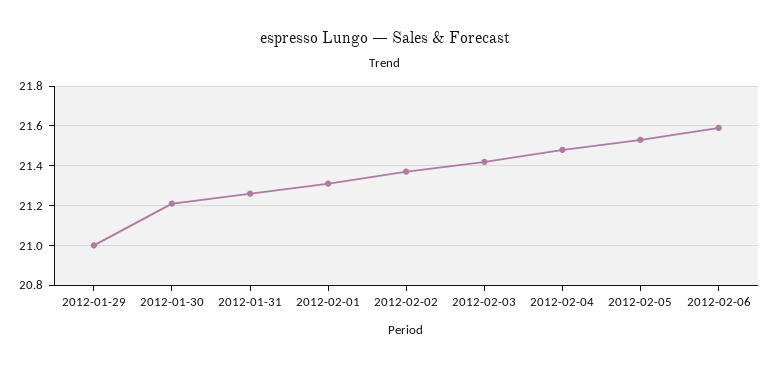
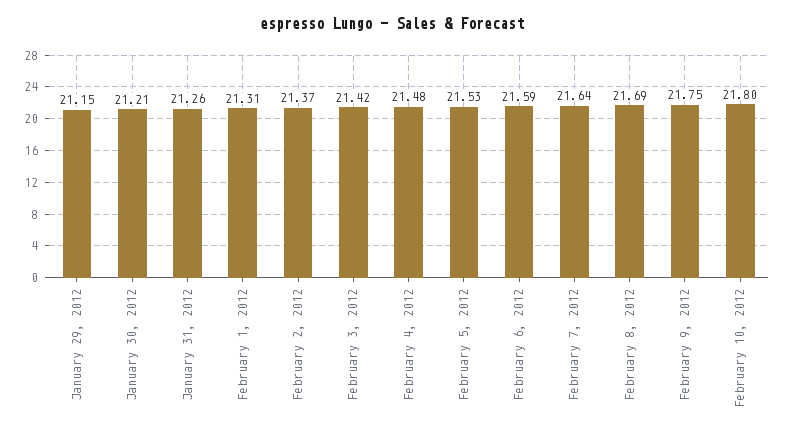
2012-01-29: 21 -> 21.15
February 7, 2012: none -> 21.64
February 8, 2012: none -> 21.69
February 9, 2012: none -> 21.75
February 10, 2012: none -> 21.8

